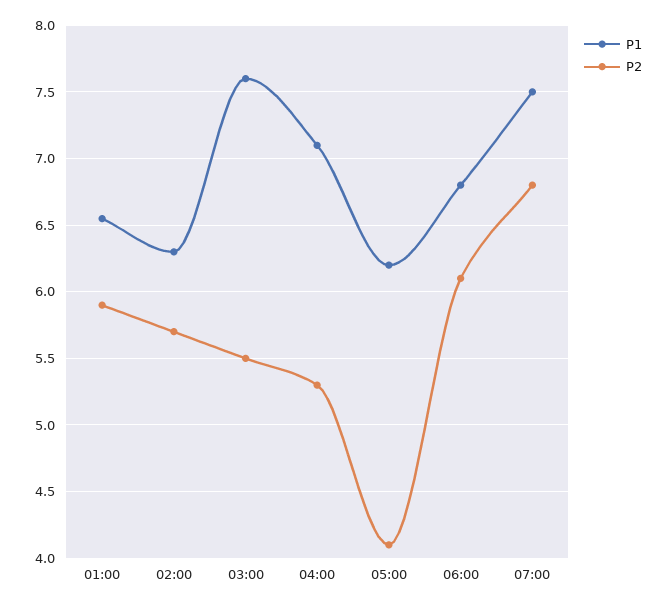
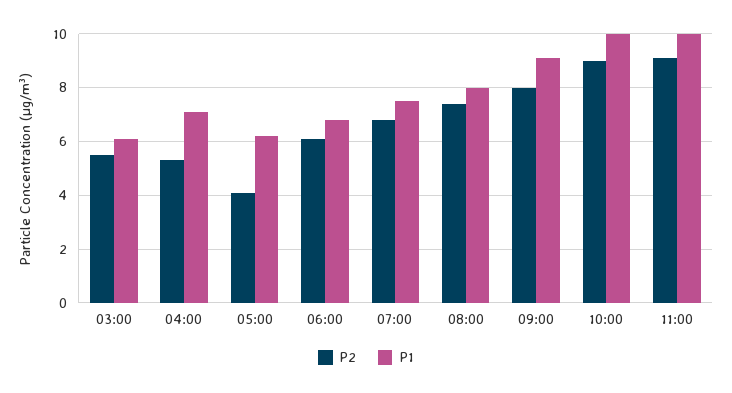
P1, 01:00: 6.55 -> none
P2, 01:00: 5.9 -> none
P1, 02:00: 6.3 -> none
P2, 02:00: 5.7 -> none
P1, 03:00: 7.6 -> 6
P2, 08:00: none -> 7.5
P1, 08:00: none -> 8
P2, 09:00: none -> 8
P1, 09:00: none -> 9
P2, 10:00: none -> 9
P1, 10:00: none -> 10
P2, 11:00: none -> 9
P1, 11:00: none -> 10

